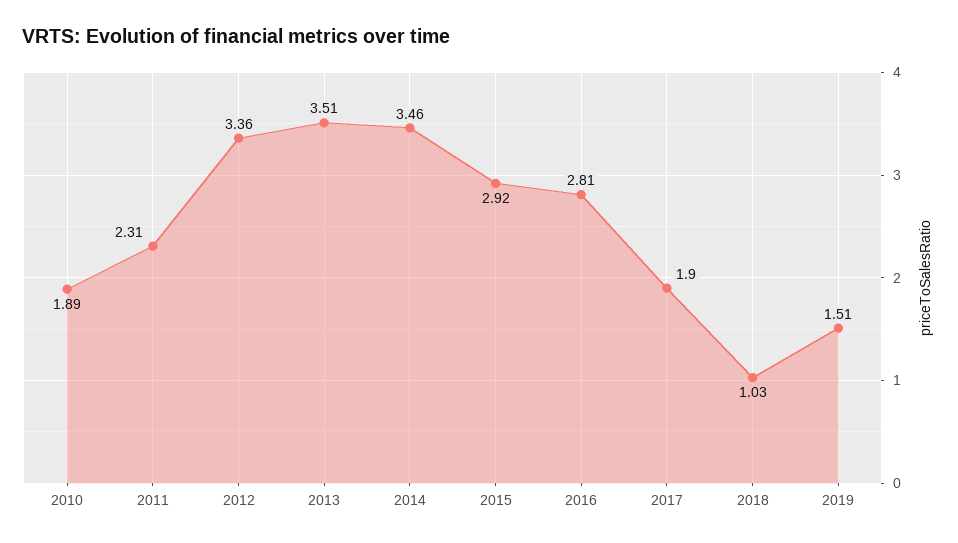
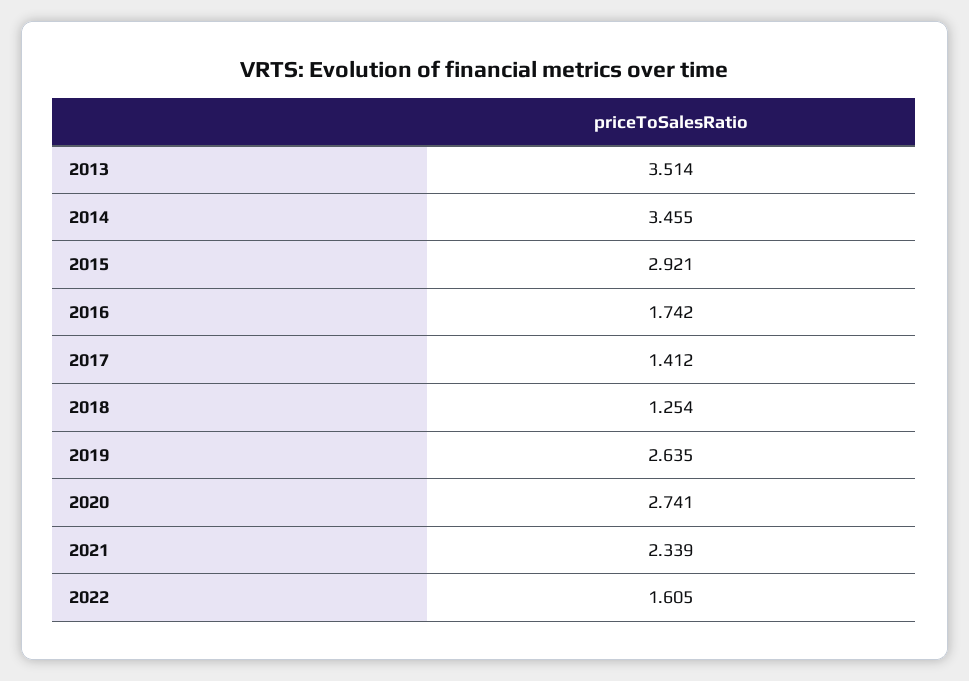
2010: 1.89 -> none
2011: 2.31 -> none
2012: 3.36 -> none
2016: 2.81 -> 1.742
2017: 1.9 -> 1.412
2018: 1.03 -> 1.254
2019: 1.51 -> 2.635
2020: none -> 2.741
2021: none -> 2.339
2022: none -> 1.605

